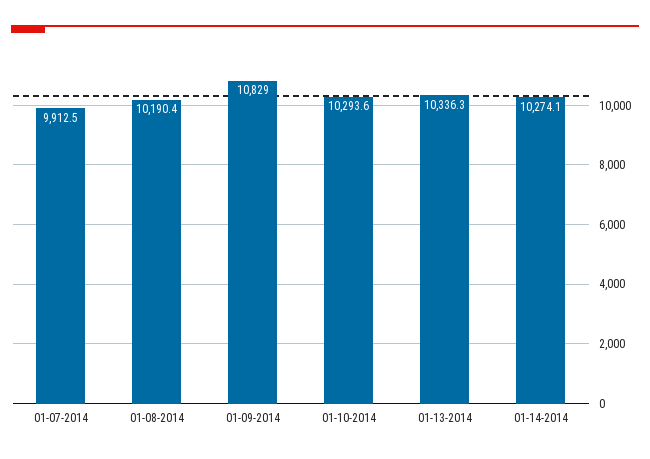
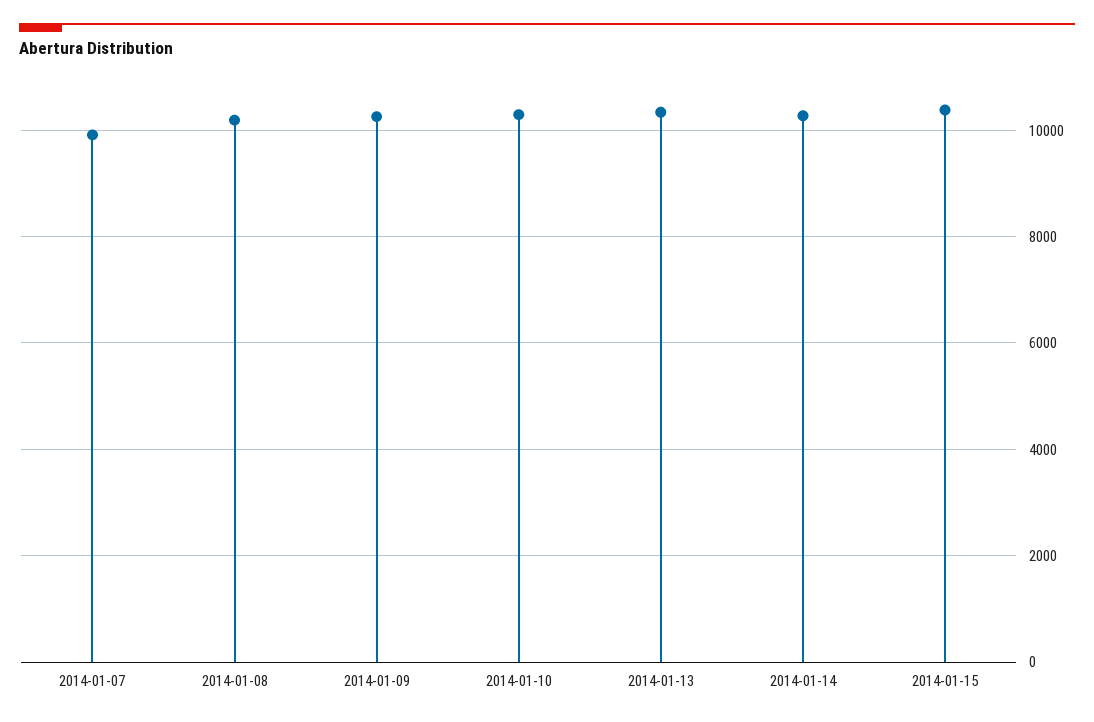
01-09-2014: 10829 -> 10200
2014-01-15: none -> 10400

